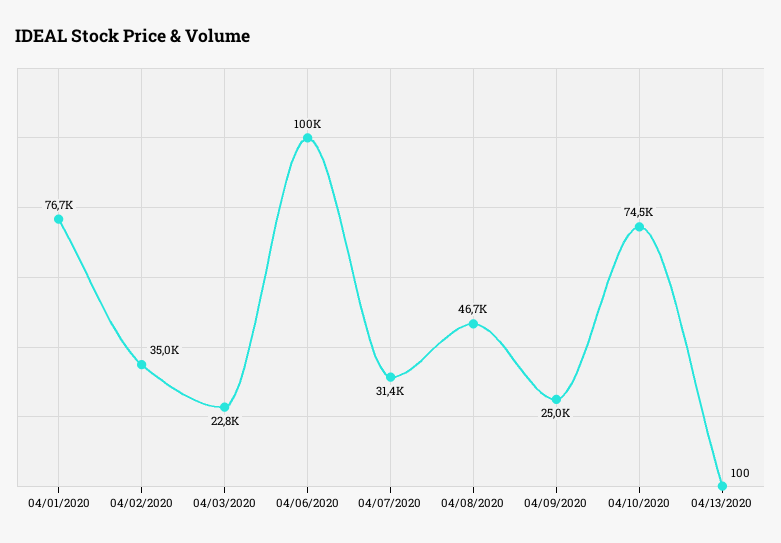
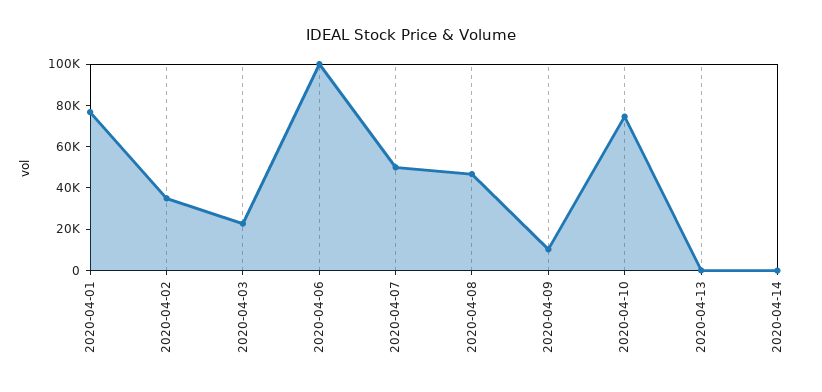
04/07/2020: 31400 -> 50000
04/09/2020: 25000 -> 10000
2020-04-14: none -> 0

